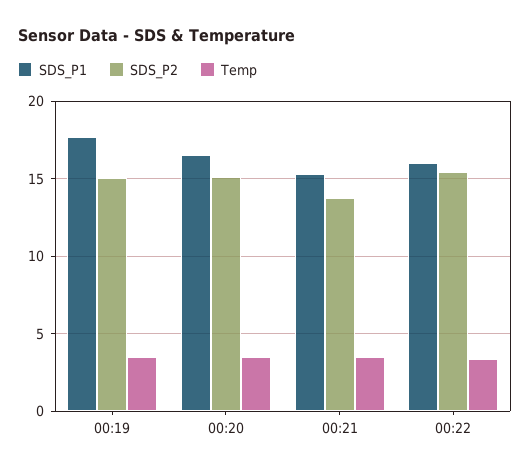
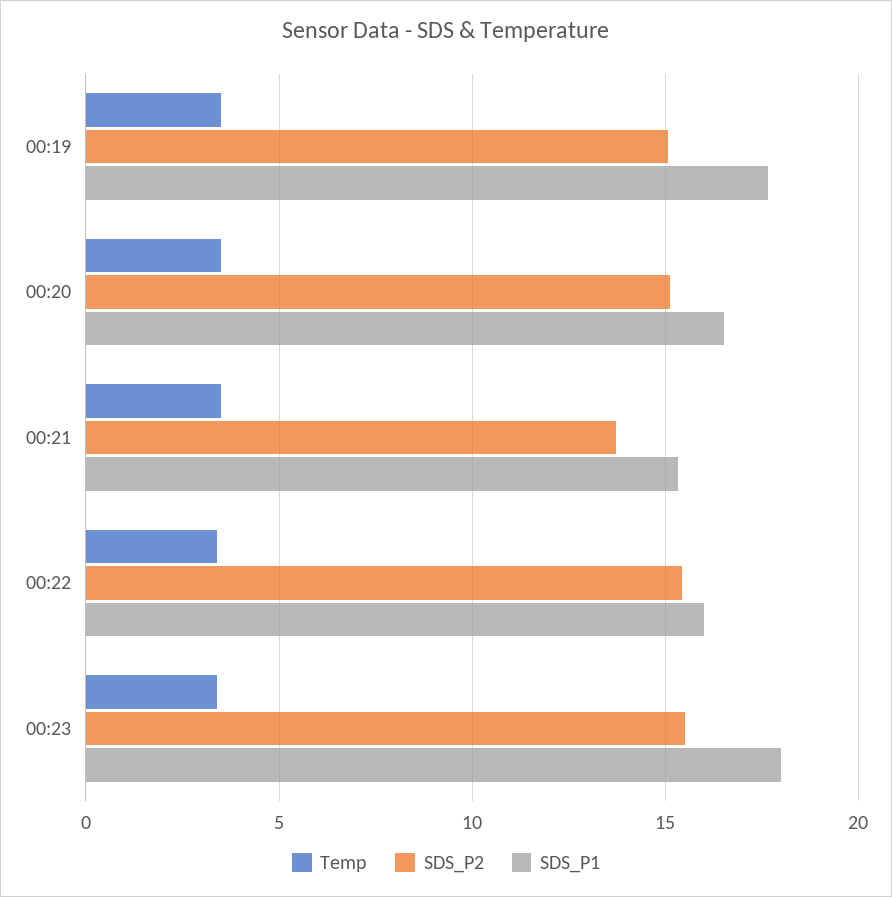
Temp, 00:23: none -> 3.5
SDS_P2, 00:23: none -> 15.5
SDS_P1, 00:23: none -> 18

